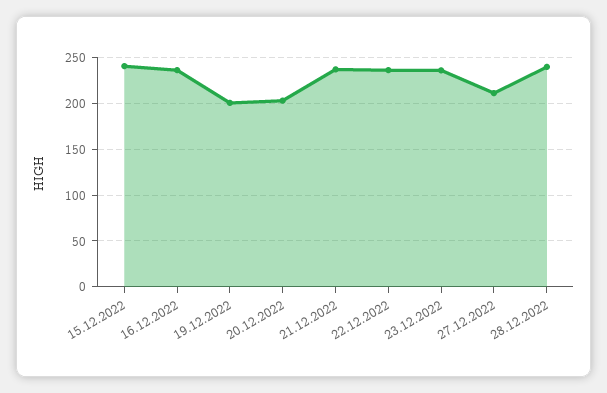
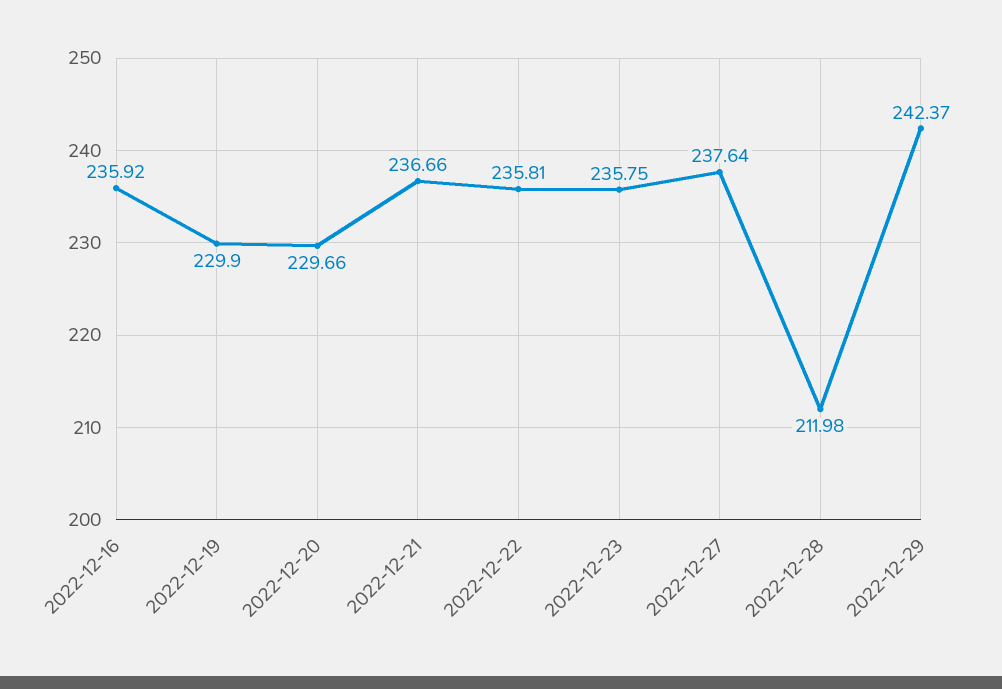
15.12.2022: 240 -> none
19.12.2022: 200 -> 229.9
20.12.2022: 200 -> 229.66
27.12.2022: 210 -> 237.64
28.12.2022: 240 -> 211.98
2022-12-29: none -> 242.37

